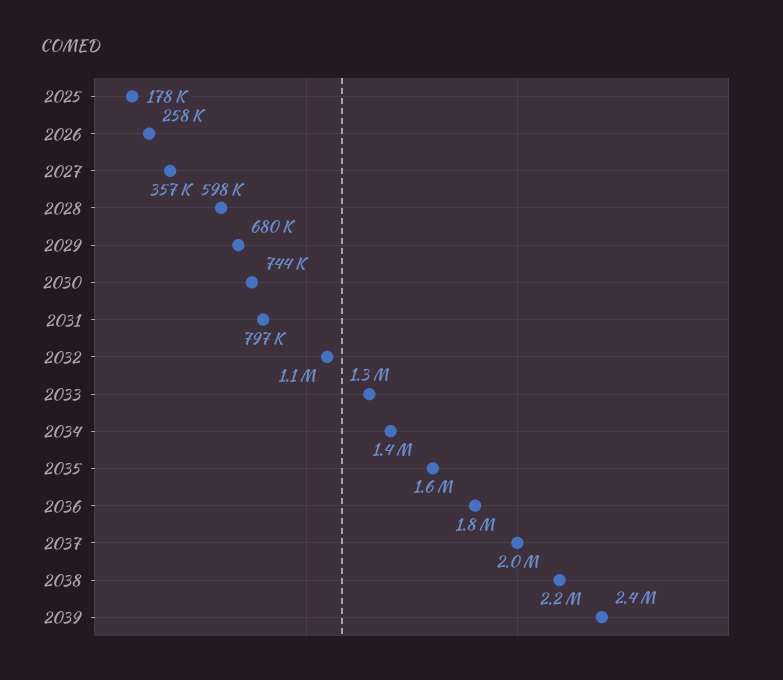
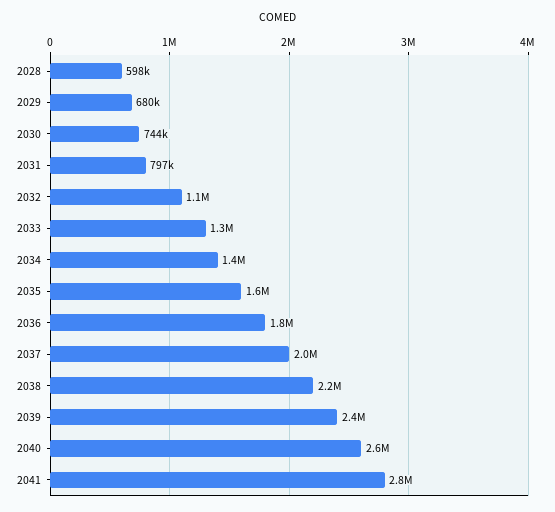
2025: 178000 -> none
2026: 258000 -> none
2027: 357000 -> none
2040: none -> 2600000
2041: none -> 2800000

